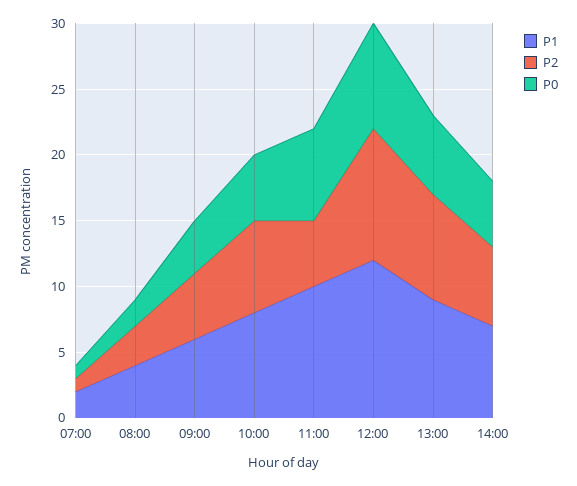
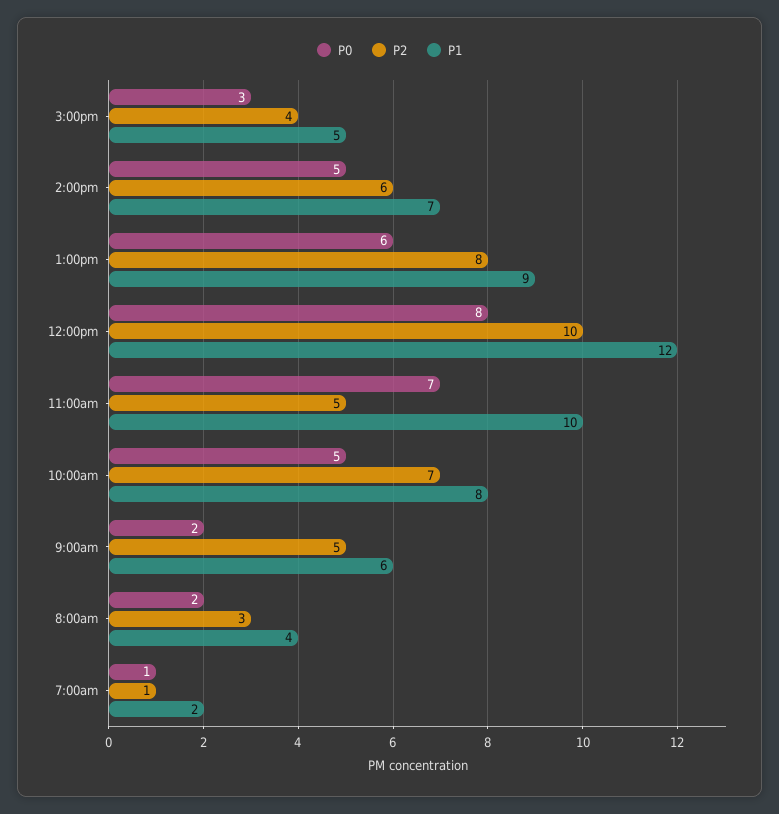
P0, 09:00: 4 -> 2
P0, 3:00pm: none -> 3
P2, 3:00pm: none -> 4
P1, 3:00pm: none -> 5

